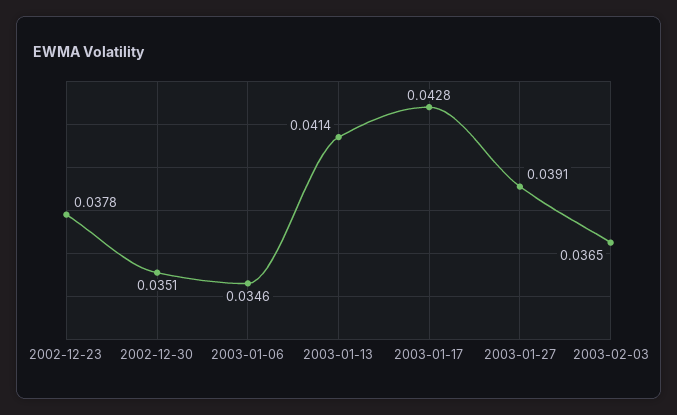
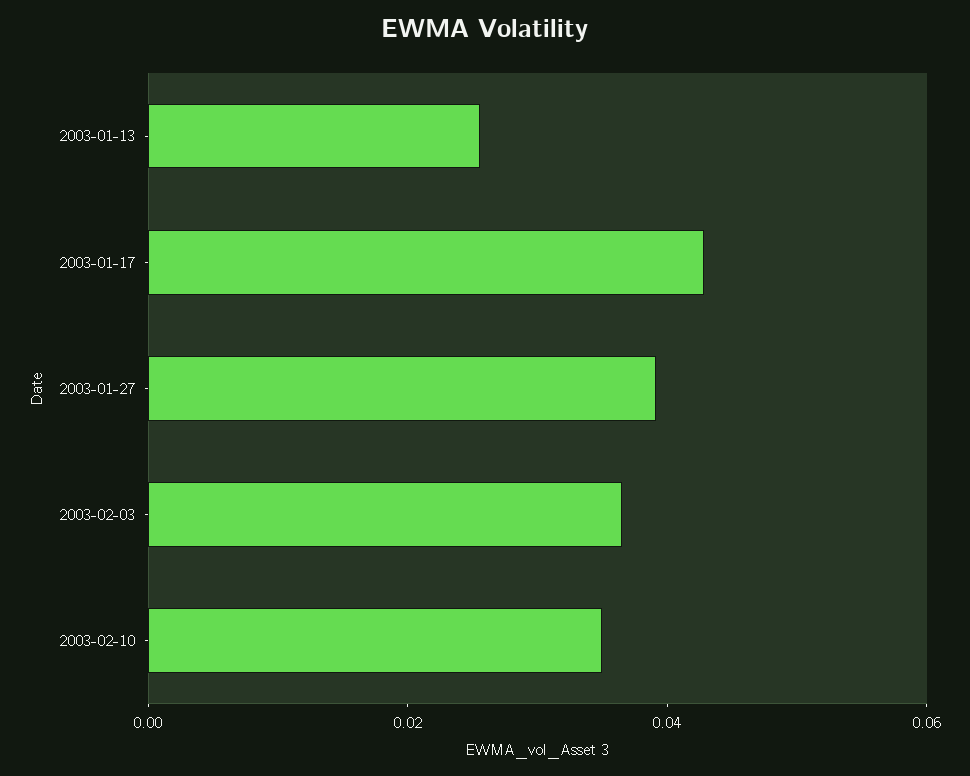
2002-12-23: 0.0378 -> none
2002-12-30: 0.0351 -> none
2003-01-06: 0.0346 -> none
2003-01-13: 0.0414 -> 0.025
2003-02-10: none -> 0.035

